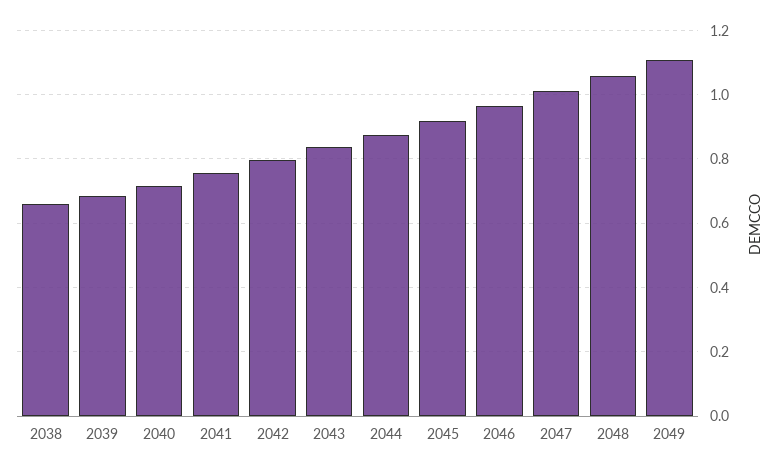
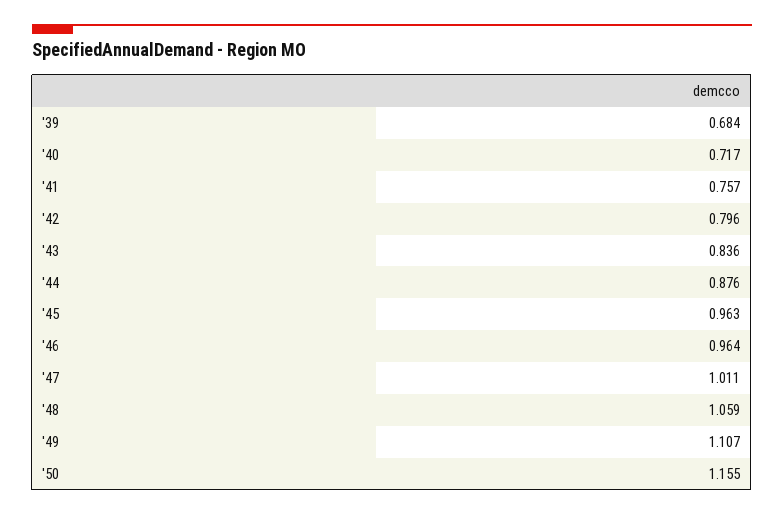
2038: 0.66 -> none
2045: 0.92 -> 0.963
'50: none -> 1.155

